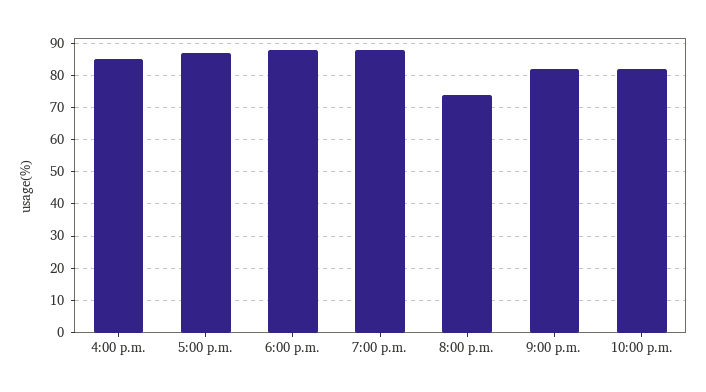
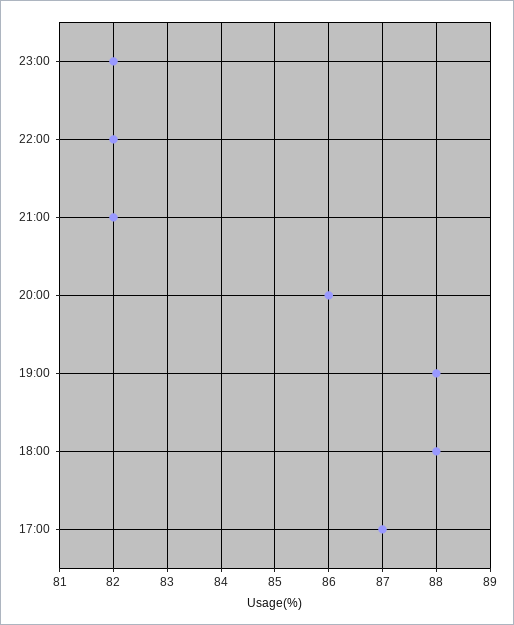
4:00 p.m.: 85 -> none
8:00 p.m.: 75 -> 86
23:00: none -> 82

